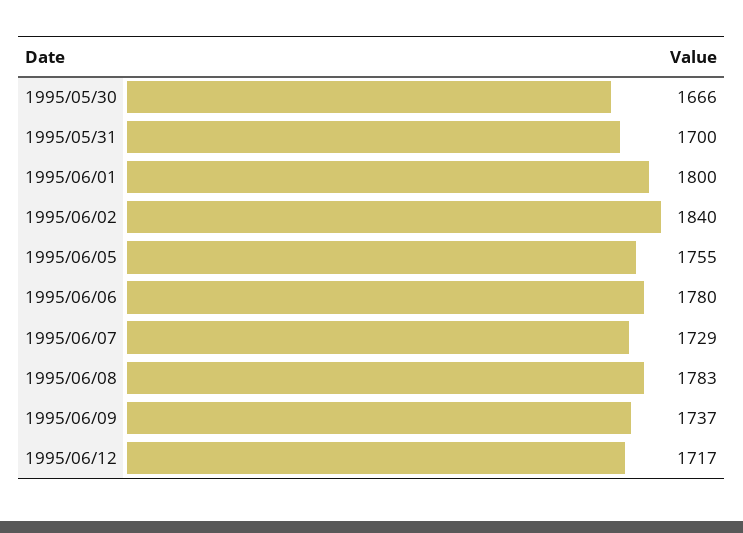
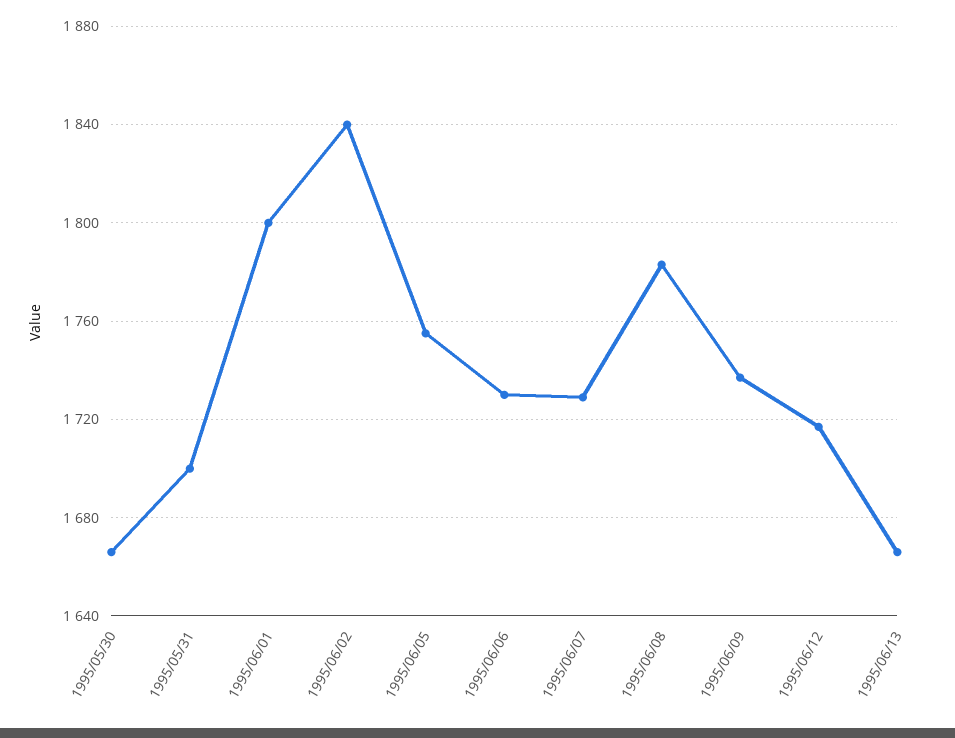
1995/06/06: 1780 -> 1730
1995/06/13: none -> 1665

